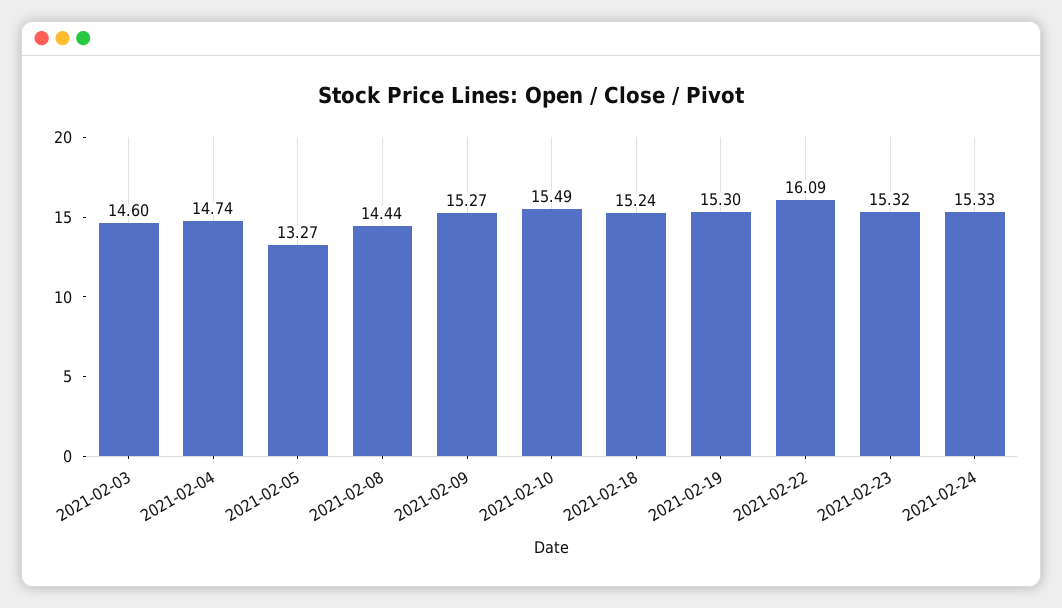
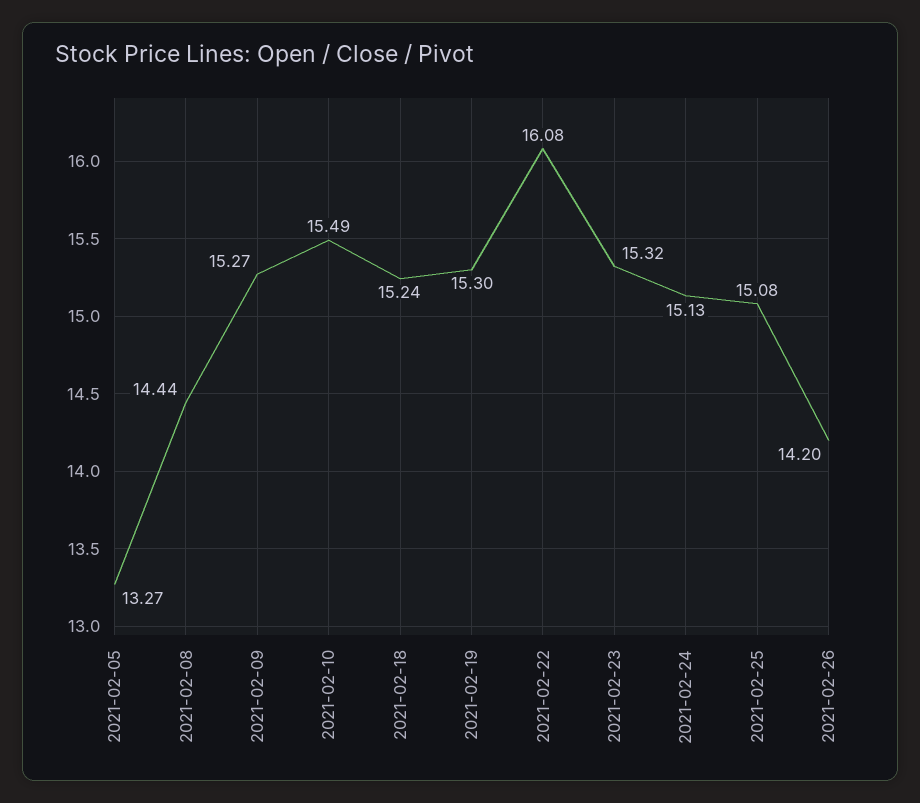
2021-02-03: 14.6 -> none
2021-02-04: 14.74 -> none
2021-02-22: 16.09 -> 16.08
2021-02-24: 15.33 -> 15.13
2021-02-25: none -> 15.08
2021-02-26: none -> 14.2

